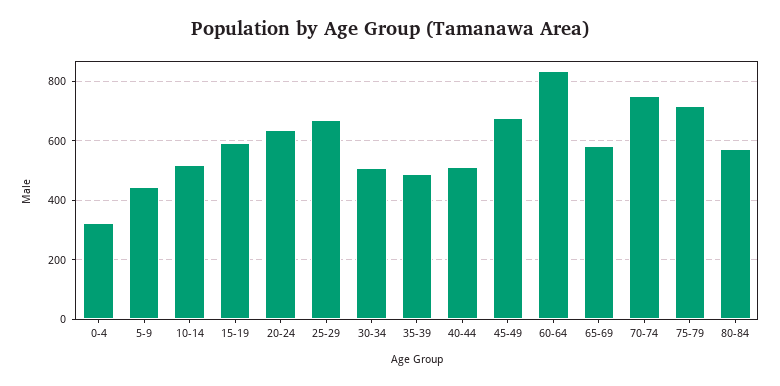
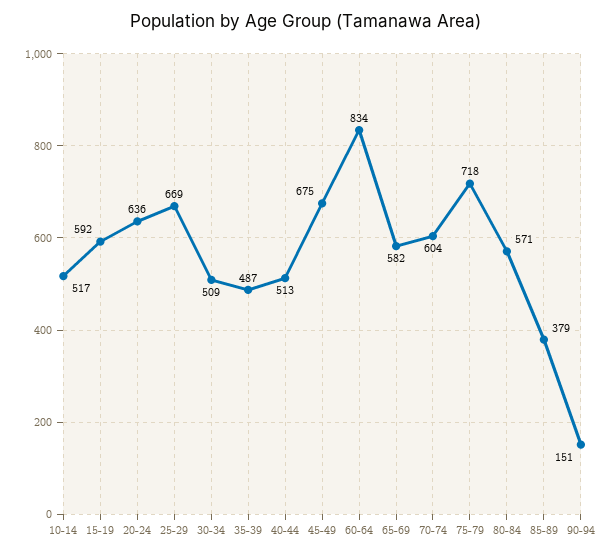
0-4: 325 -> none
5-9: 450 -> none
70-74: 750 -> 604
85-89: none -> 379
90-94: none -> 151

